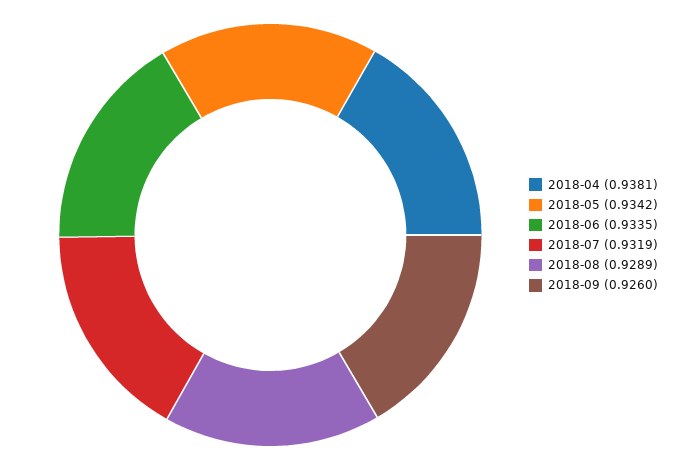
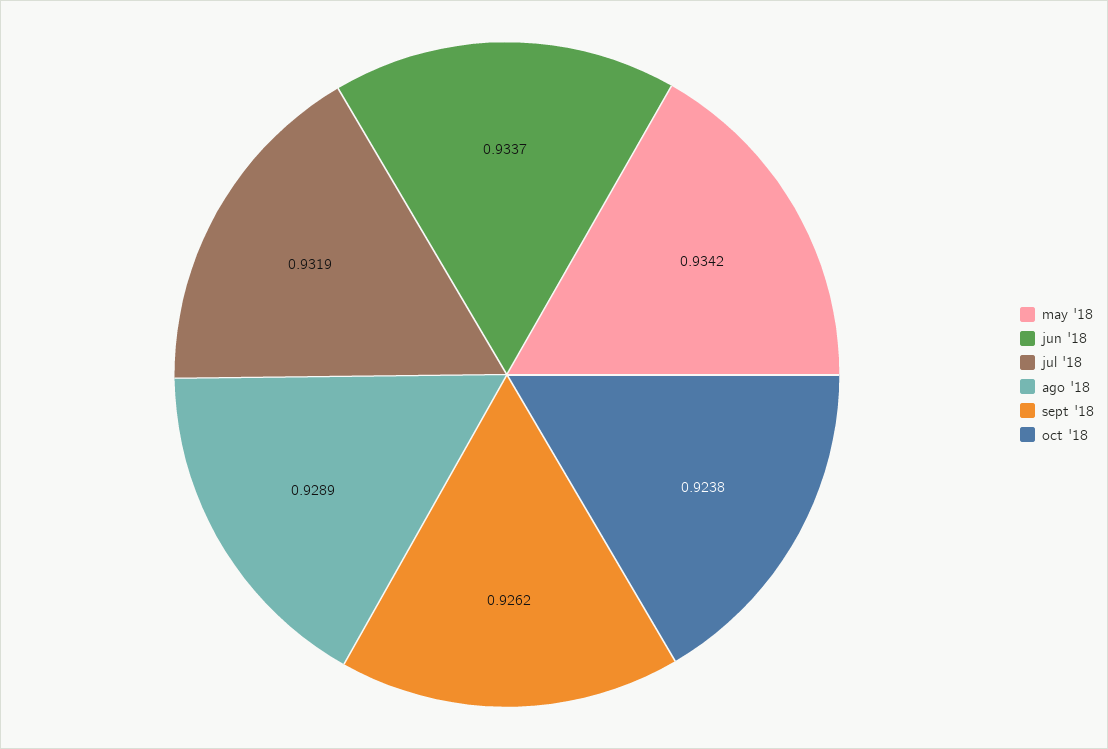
2018-04: 0.9381 -> none
2018-06: 0.9335 -> 0.9337
2018-09: 0.926 -> 0.9262
oct '18: none -> 0.9238

